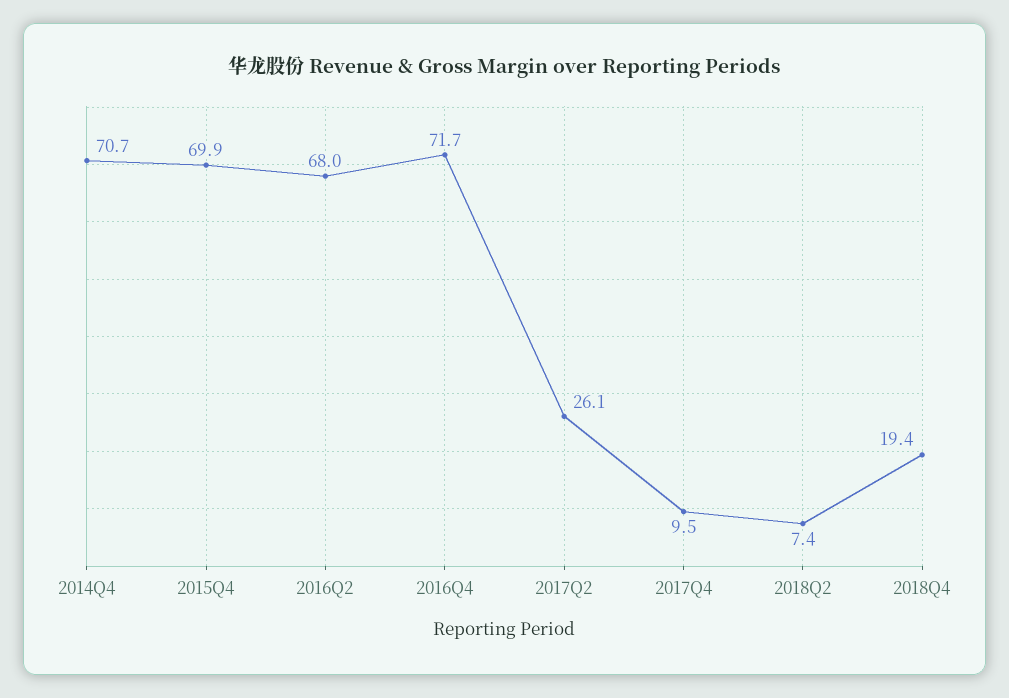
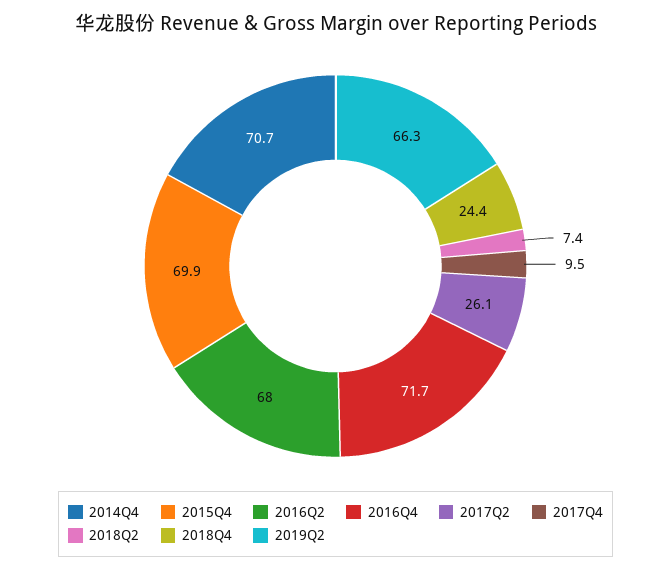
2018Q4: 19.4 -> 24.4
2019Q2: none -> 66.3

